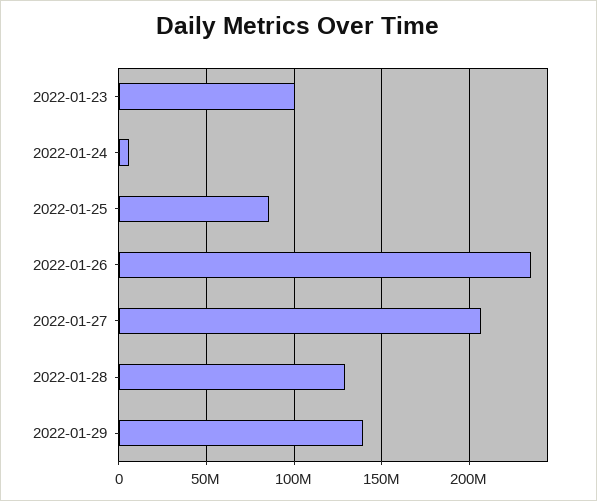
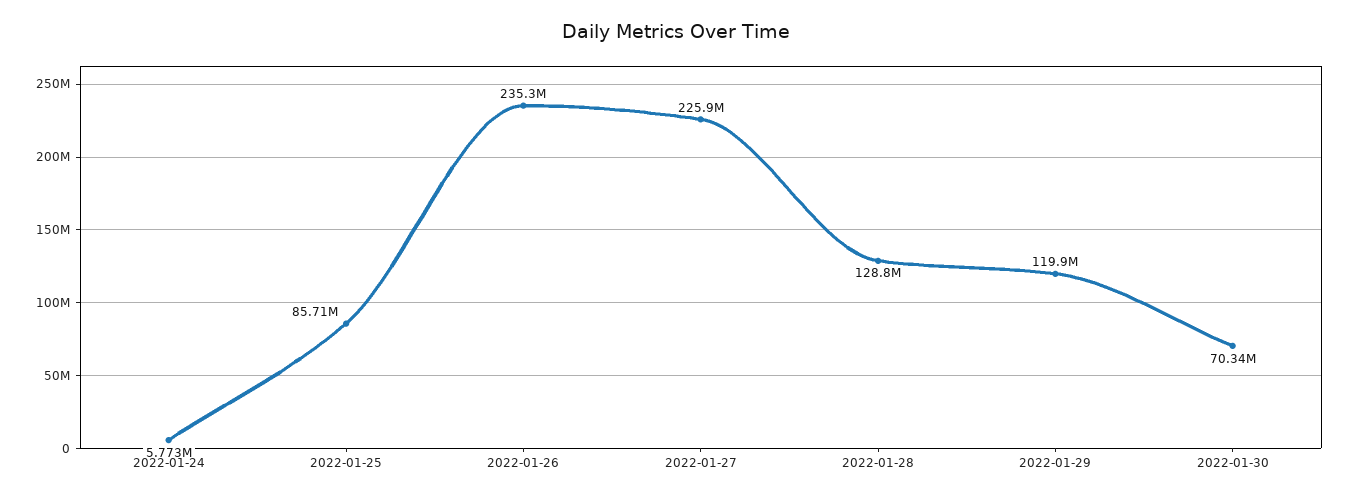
2022-01-23: 100000000 -> none
2022-01-27: 205000000 -> 225900000
2022-01-29: 140000000 -> 119900000
2022-01-30: none -> 70340000

